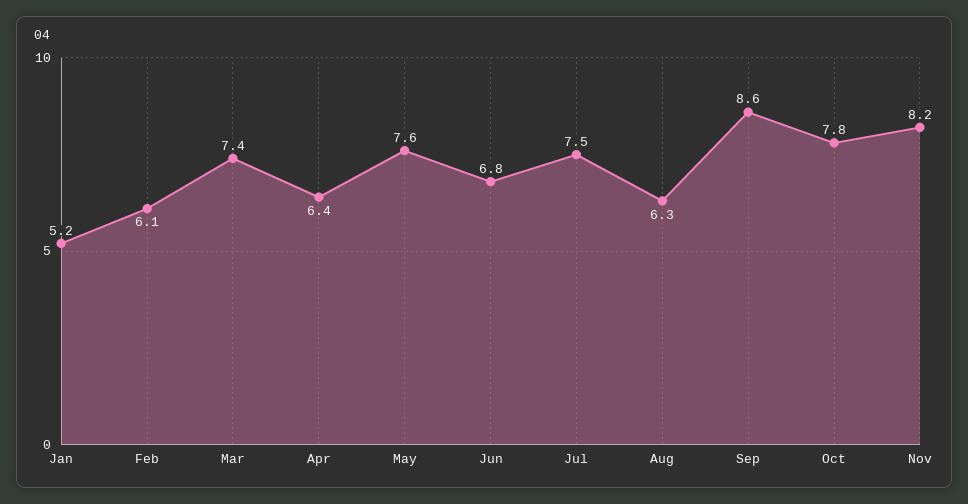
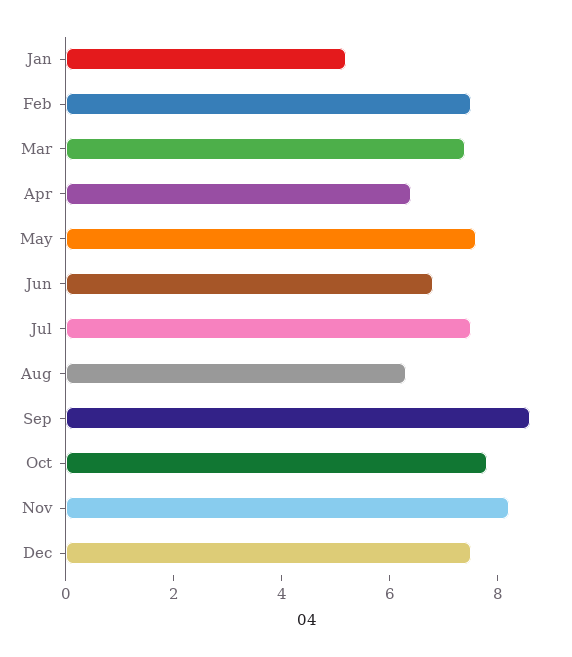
Feb: 6.1 -> 7.5
Dec: none -> 7.5

